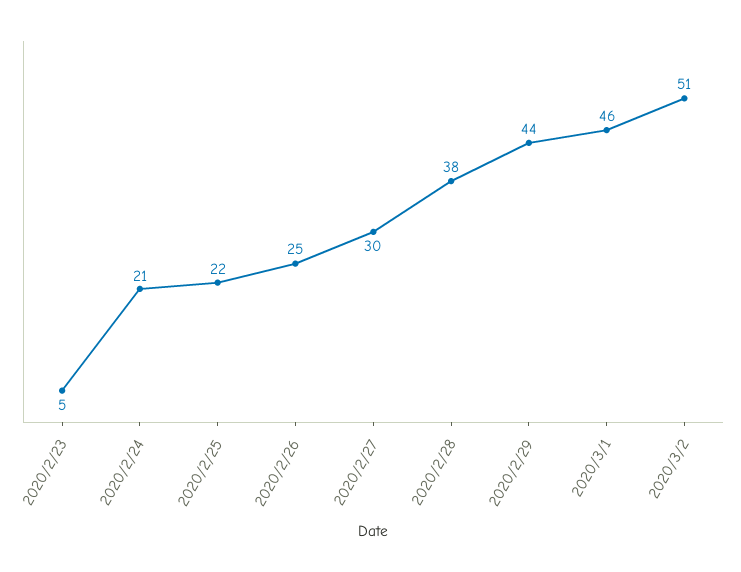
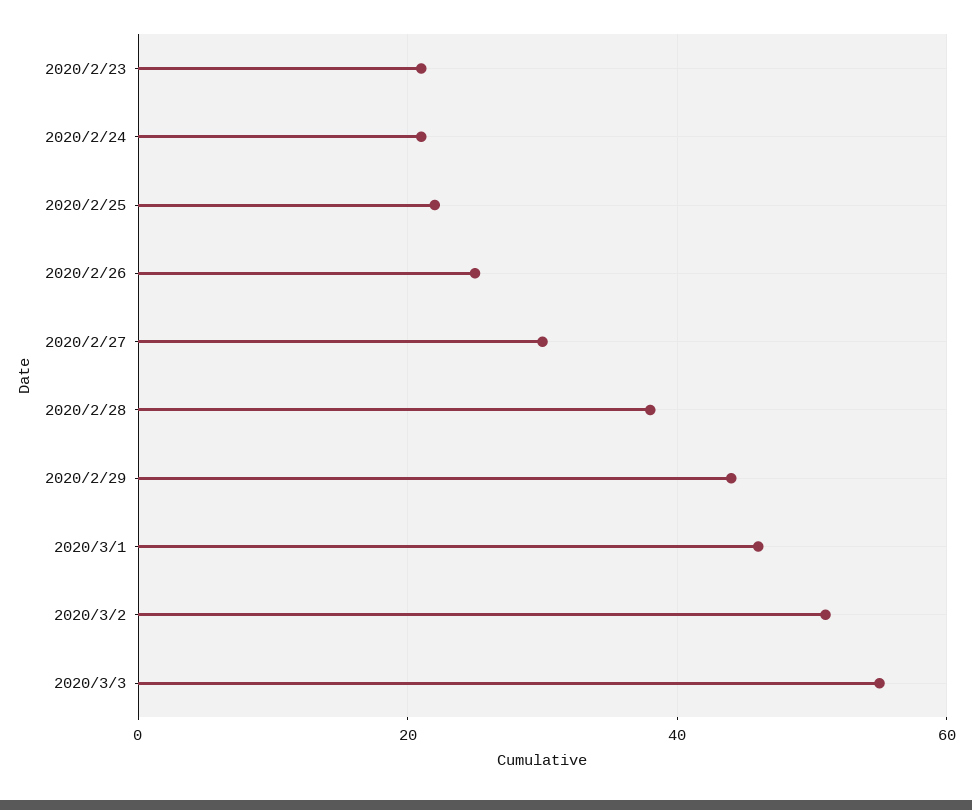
2020/2/23: 5 -> 20
2020/3/3: none -> 55

